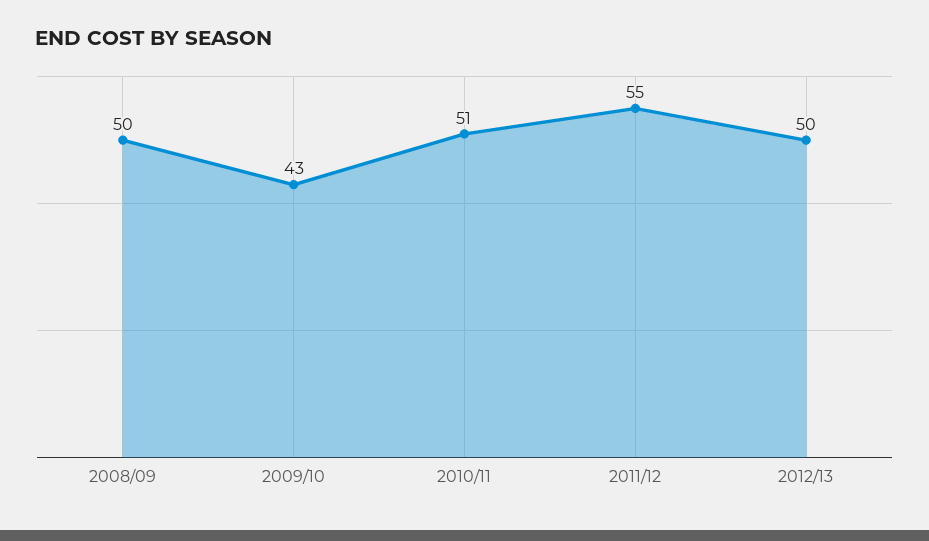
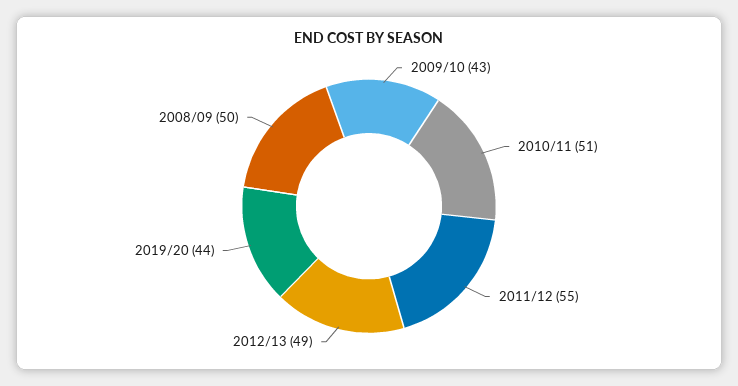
2012/13: 50 -> 49
2019/20: none -> 44

